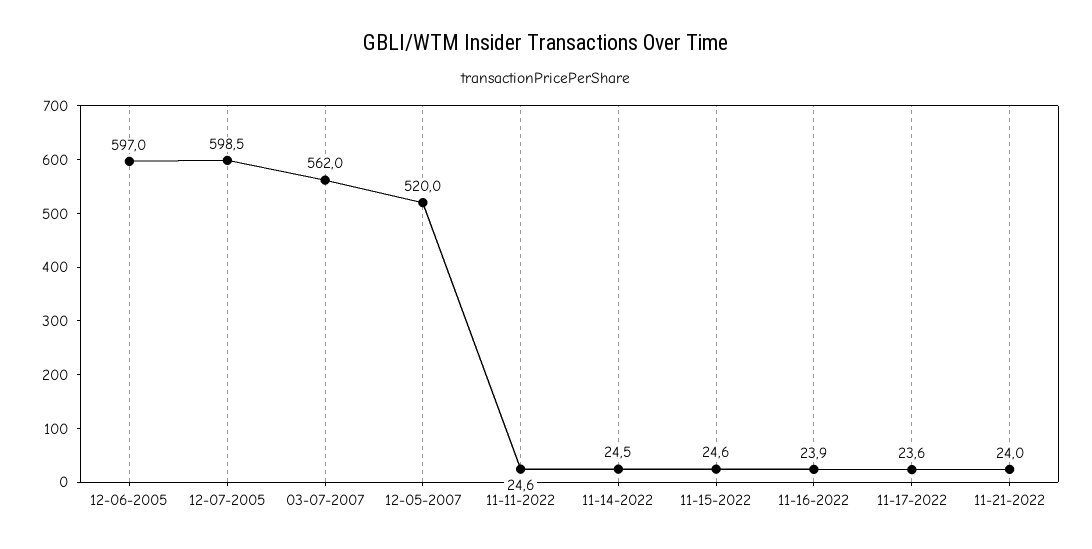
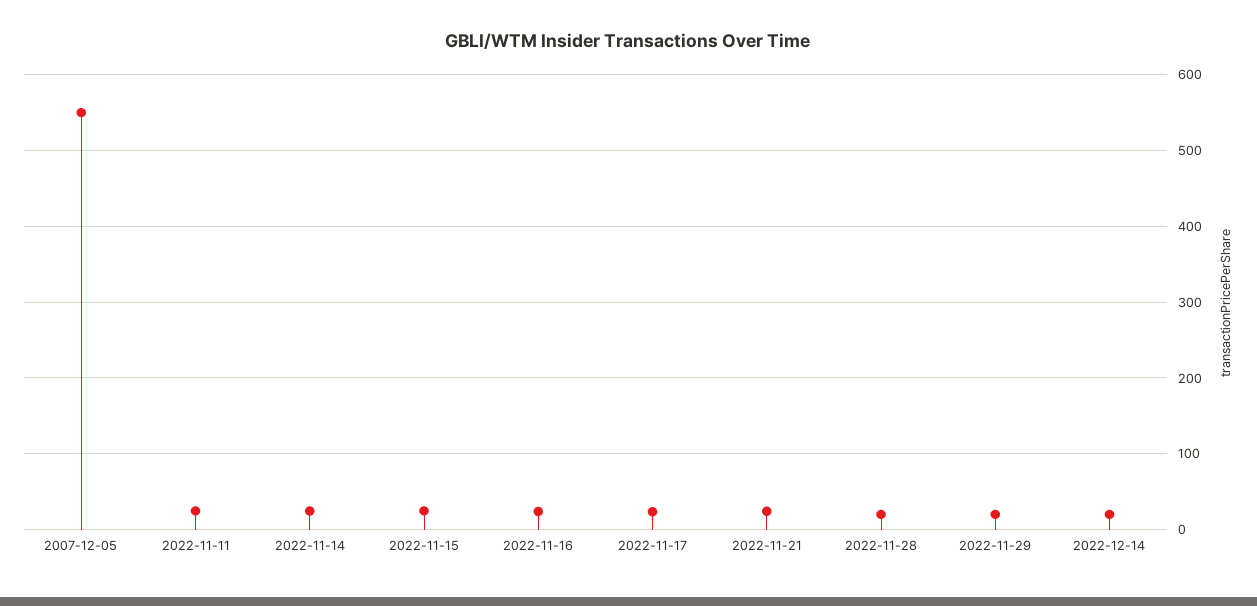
12-06-2005: 597 -> none
12-07-2005: 598.5 -> none
03-07-2007: 562 -> none
12-05-2007: 520 -> 550
2022-11-28: none -> 20
2022-11-29: none -> 20
2022-12-14: none -> 20

